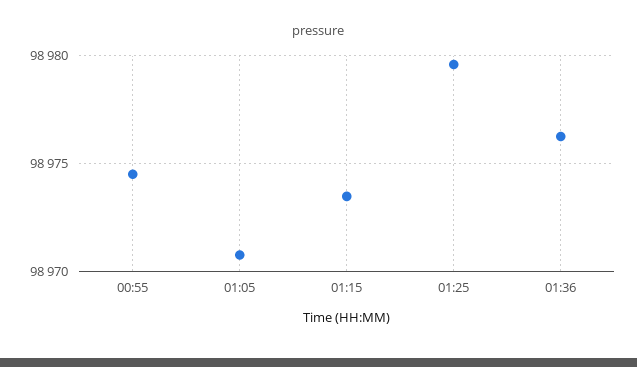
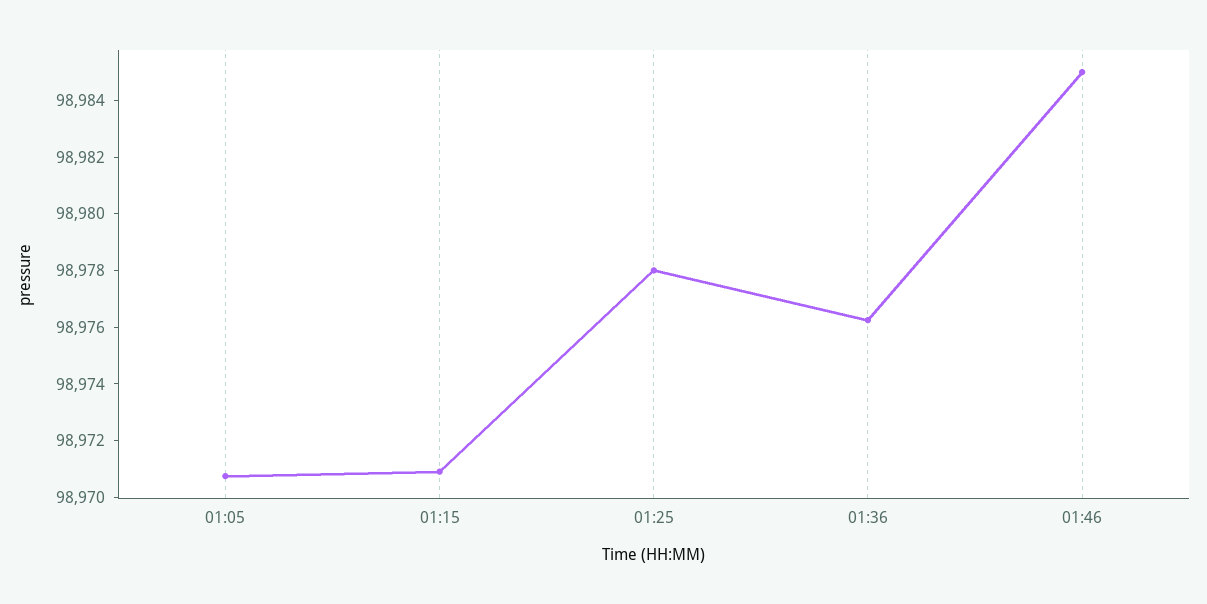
00:55: 98974.5 -> none
01:15: 98973.5 -> 98971
01:25: 98979.5 -> 98978
01:46: none -> 98985

